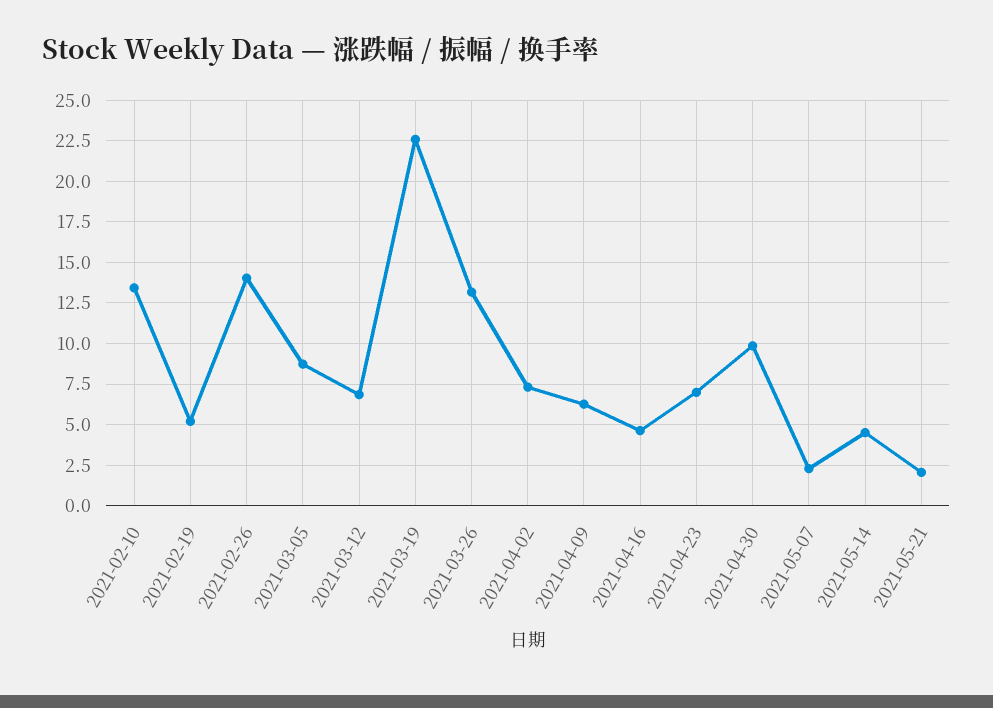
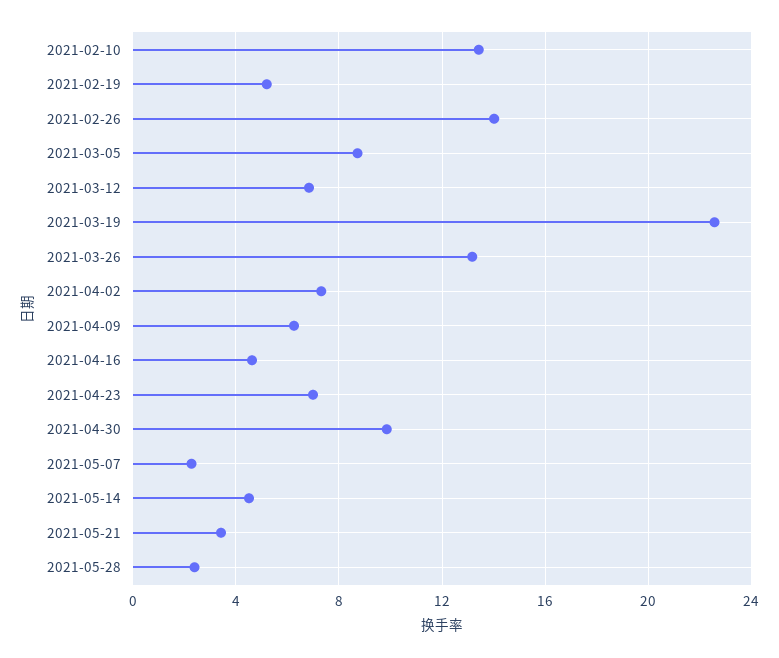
2021-05-21: 2 -> 3.5
2021-05-28: none -> 2.5

